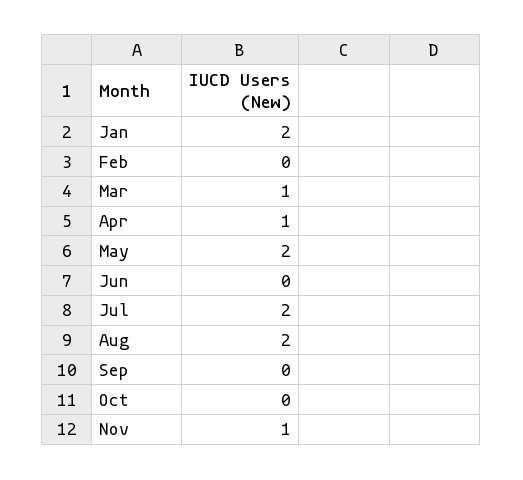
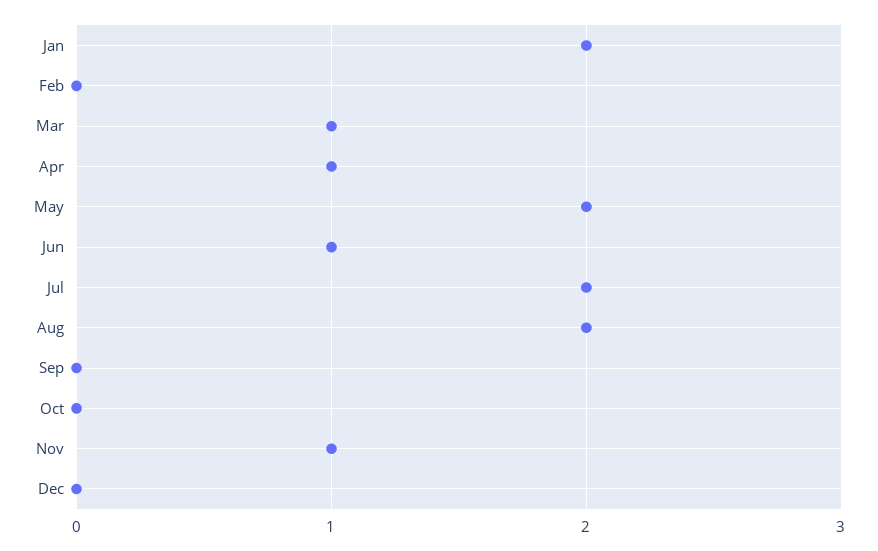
Jun: 0 -> 1
Dec: none -> 0

